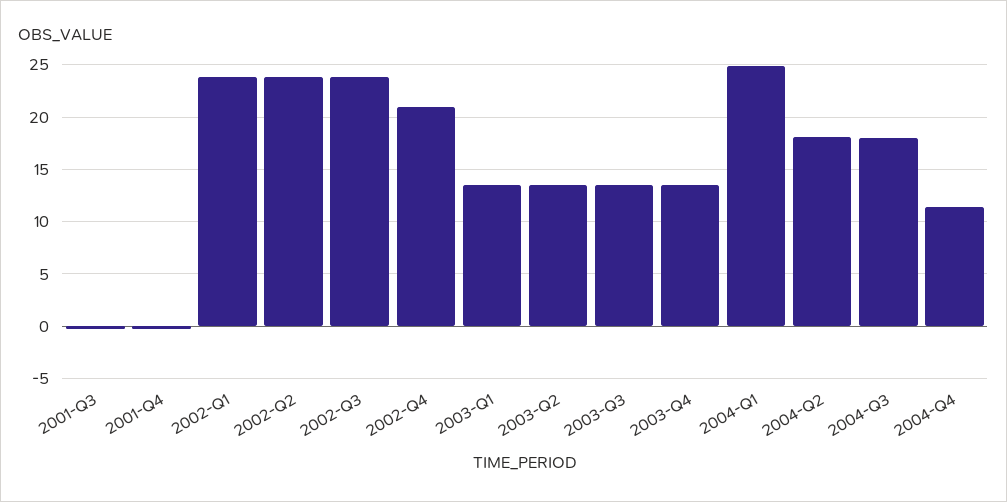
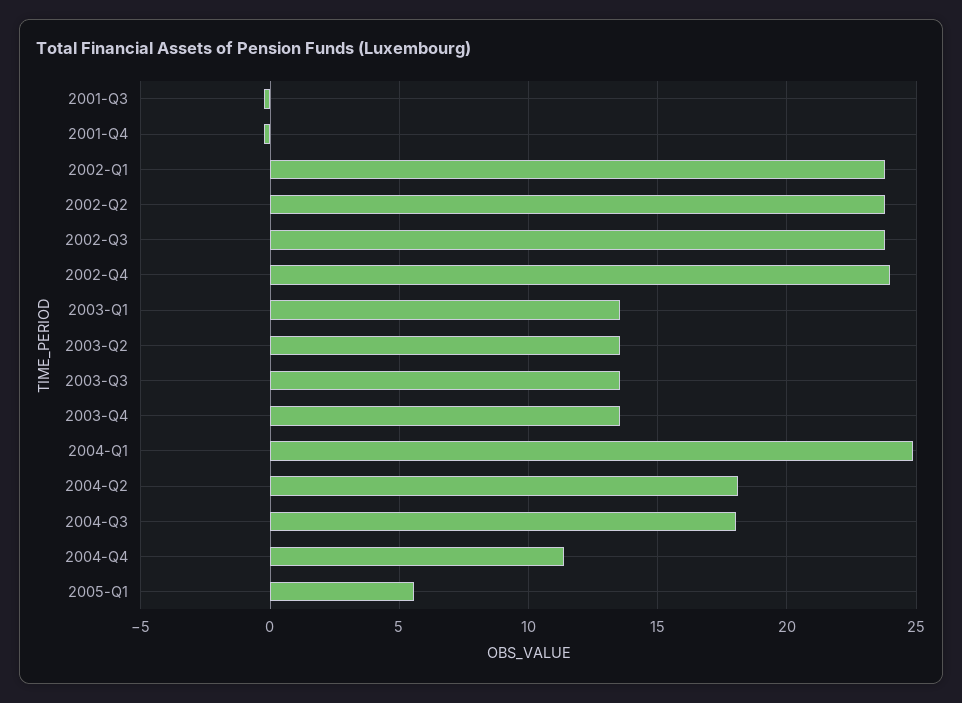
2002-Q4: 21 -> 24
2005-Q1: none -> 5.5

